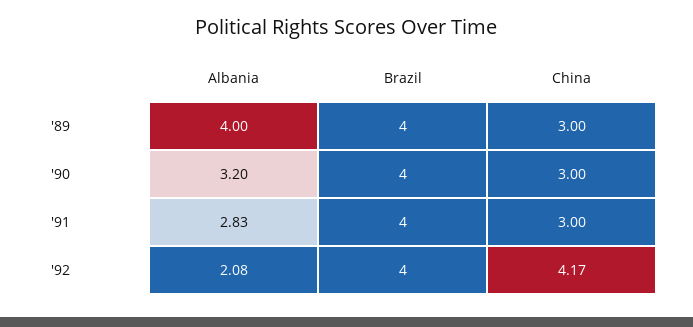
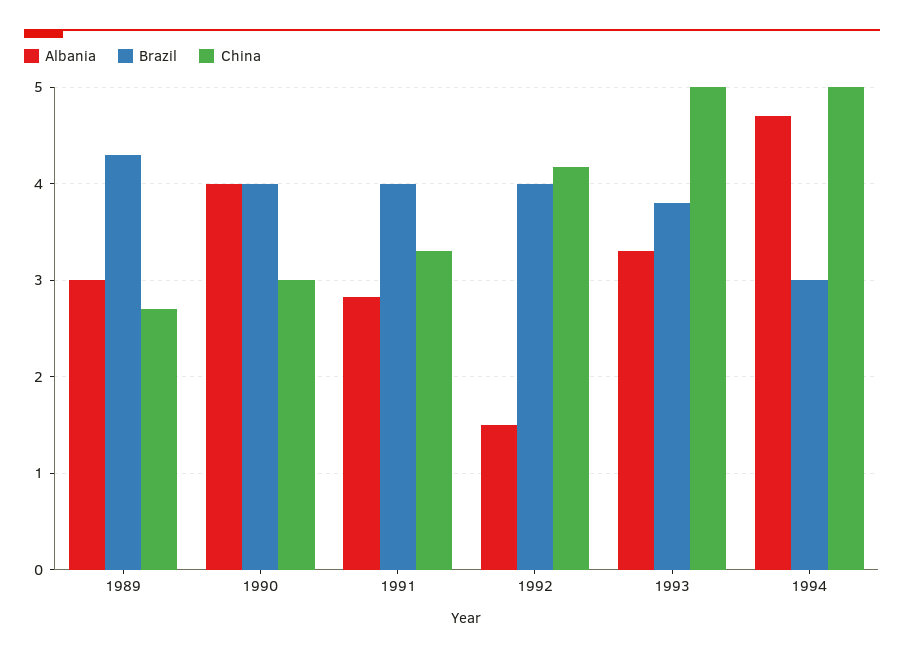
Albania, '89: 4 -> 3
Brazil, '89: 4 -> 4.3
China, '89: 3 -> 2.7
Albania, '90: 3.2 -> 4
China, '91: 3 -> 3.3
Albania, '92: 2.08 -> 1.5
Albania, 1993: none -> 3.3
Brazil, 1993: none -> 3.8
China, 1993: none -> 5
Albania, 1994: none -> 4.7
Brazil, 1994: none -> 3
China, 1994: none -> 5

